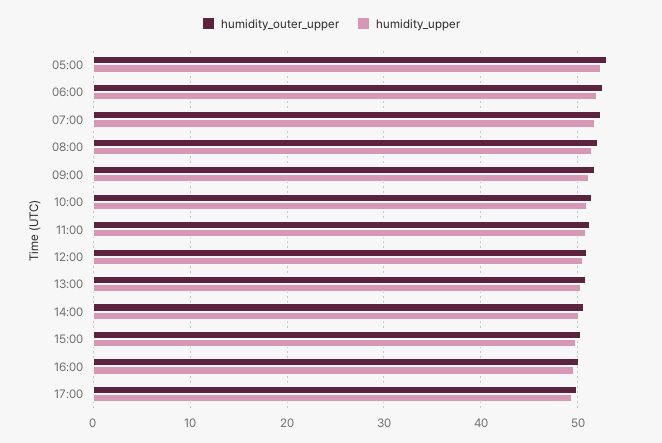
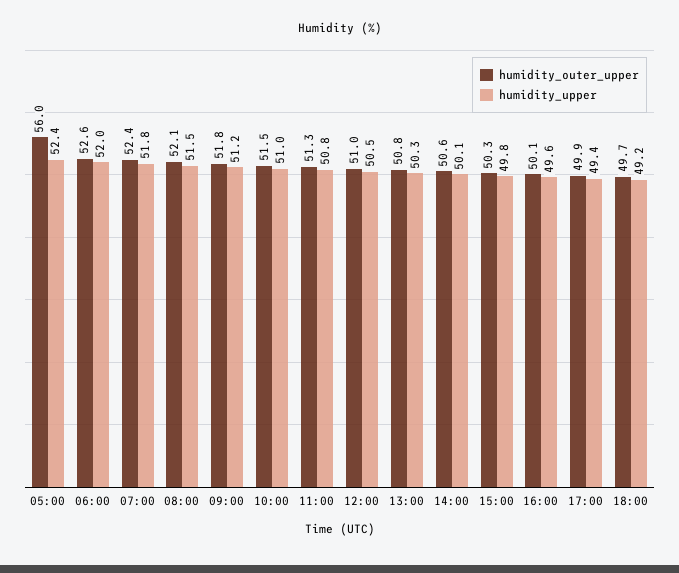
humidity_outer_upper, 05:00: 53 -> 56
humidity_outer_upper, 18:00: none -> 49.7
humidity_upper, 18:00: none -> 49.2

